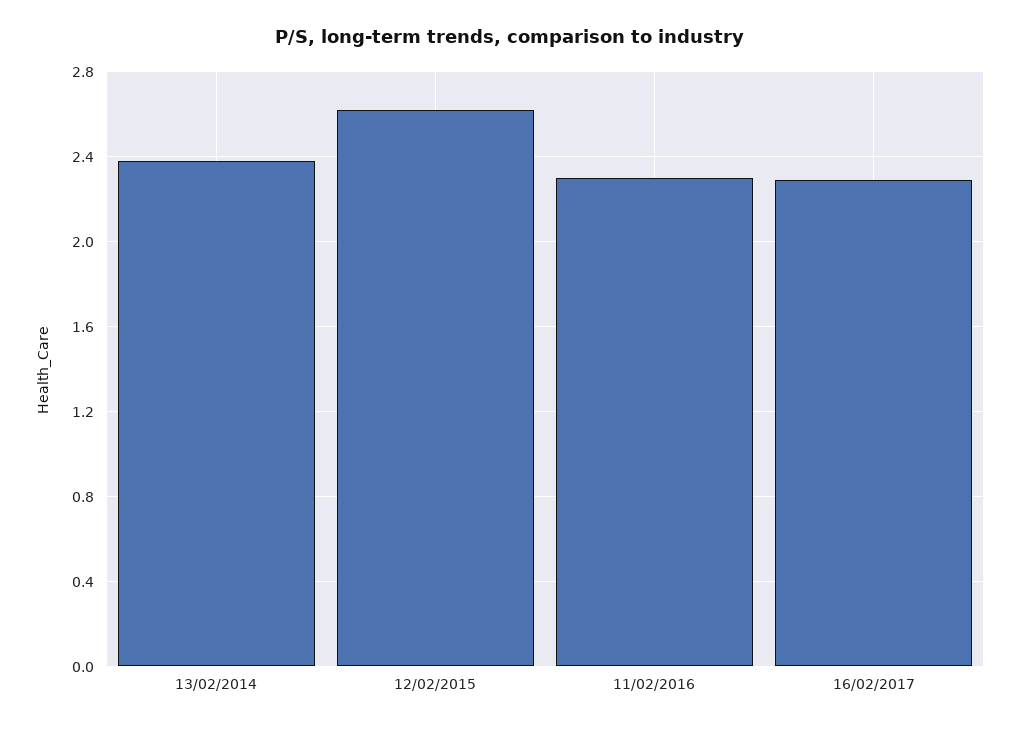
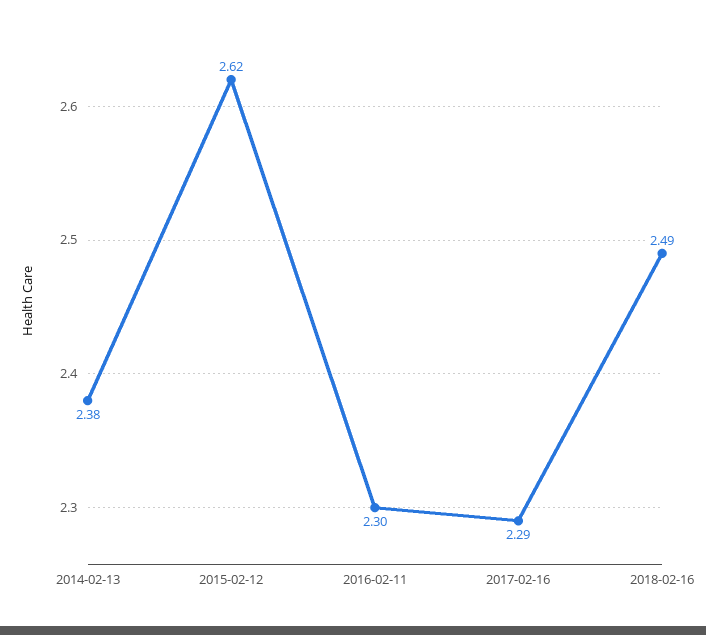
2018-02-16: none -> 2.49

